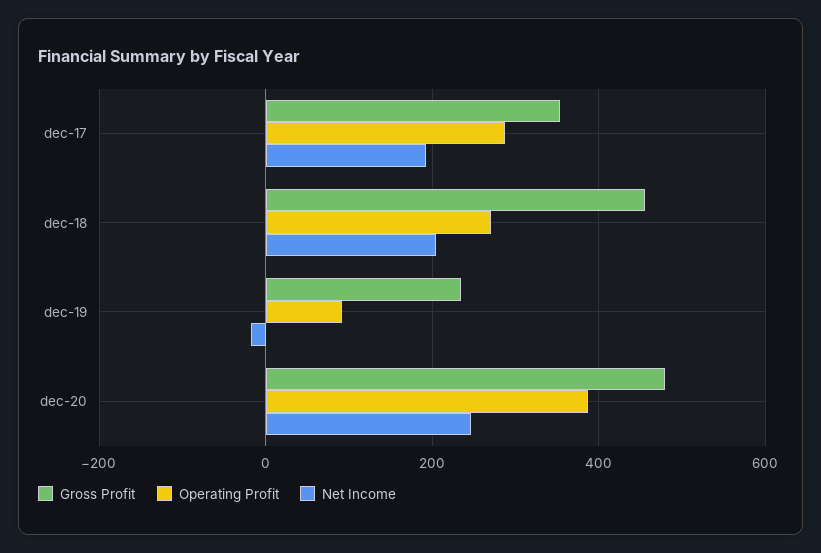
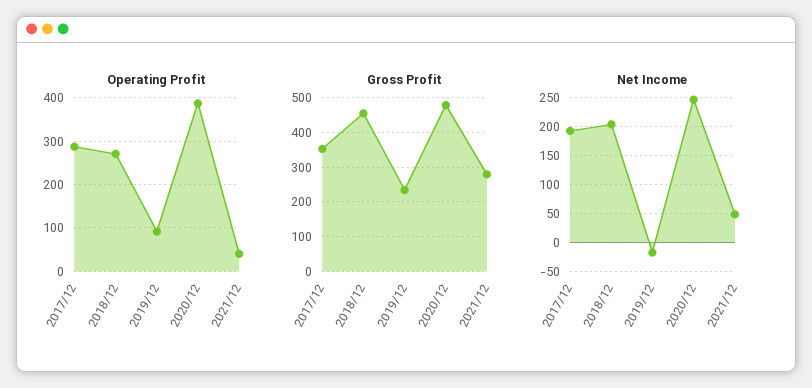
Operating Profit, 2021/12: none -> 40
Gross Profit, 2021/12: none -> 280
Net Income, 2021/12: none -> 50

